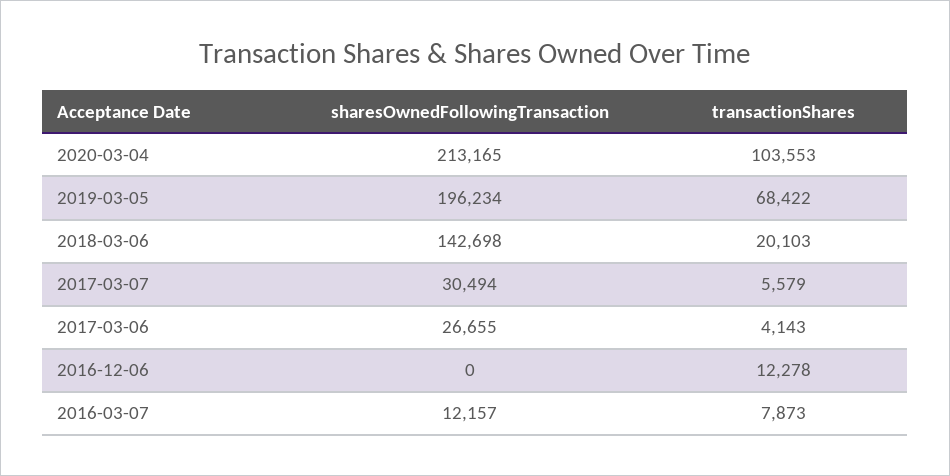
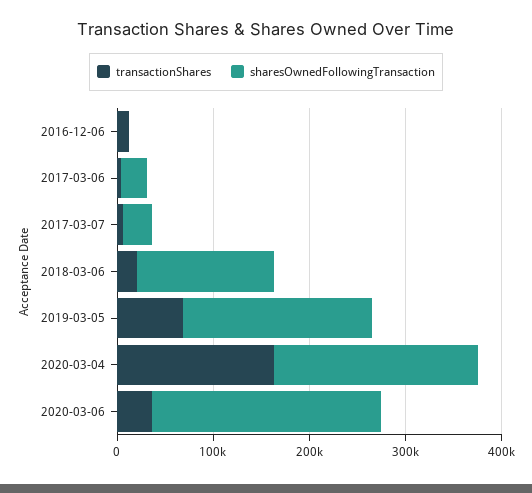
transactionShares, 2020-03-04: 103553 -> 160000
sharesOwnedFollowingTransaction, 2016-03-07: 12157 -> none
transactionShares, 2016-03-07: 7873 -> none
transactionShares, 2020-03-06: none -> 40000
sharesOwnedFollowingTransaction, 2020-03-06: none -> 240000

